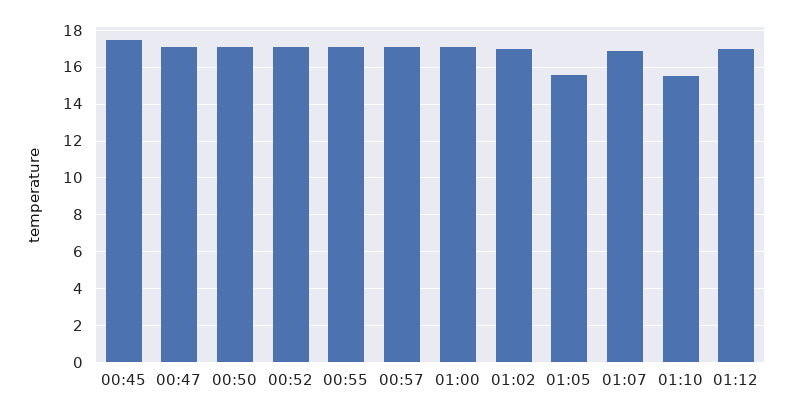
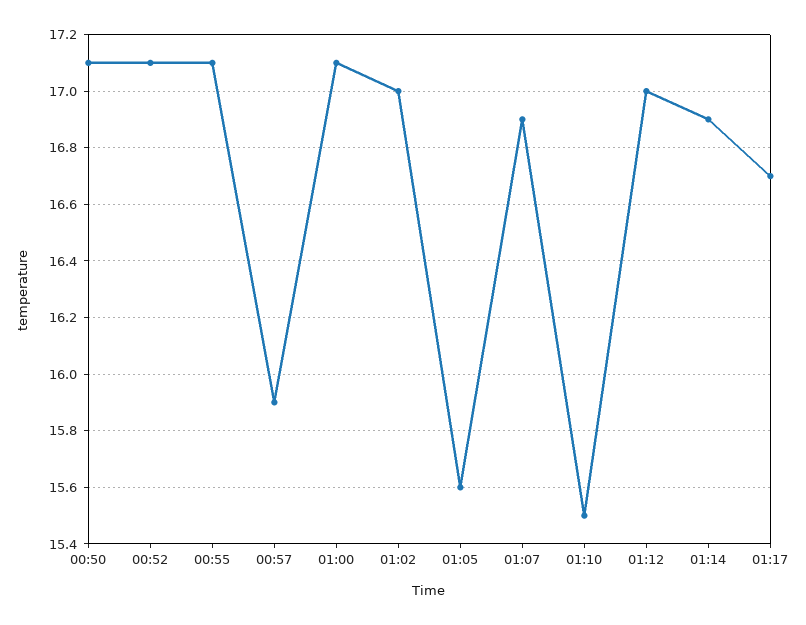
00:45: 17.5 -> none
00:47: 17 -> none
00:57: 17 -> 15.9
01:14: none -> 16.9
01:17: none -> 16.7

